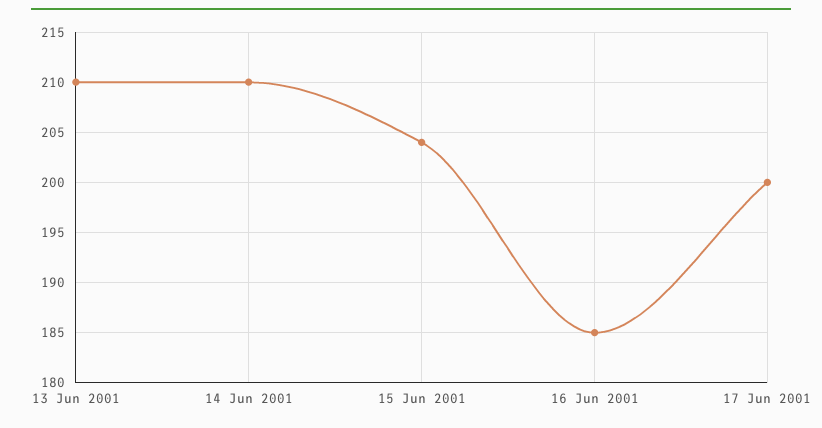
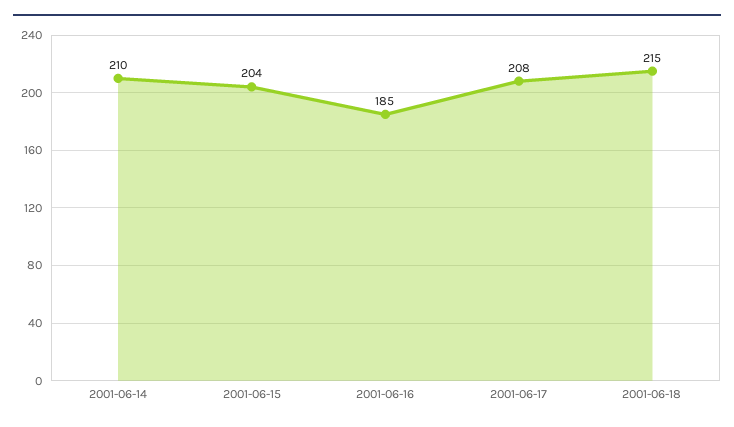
13 Jun 2001: 210 -> none
17 Jun 2001: 200 -> 208
2001-06-18: none -> 215

